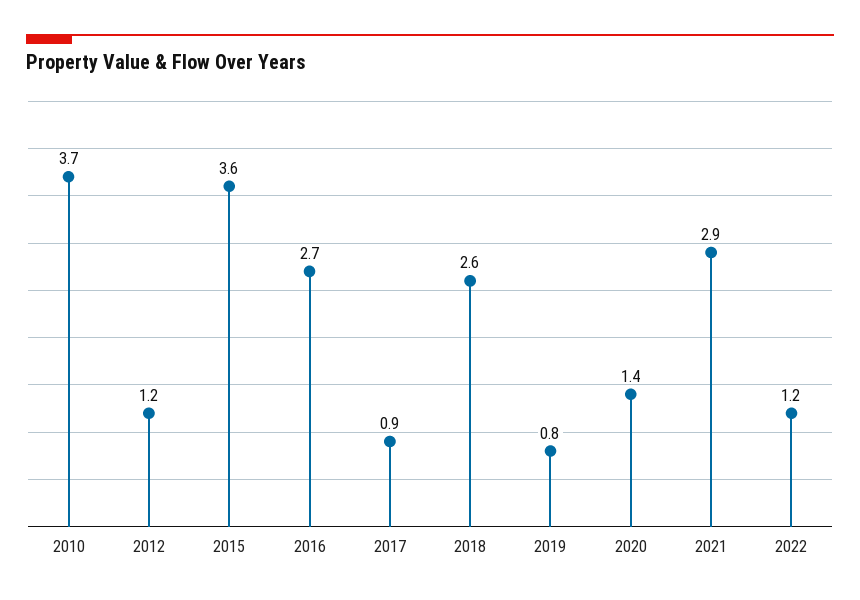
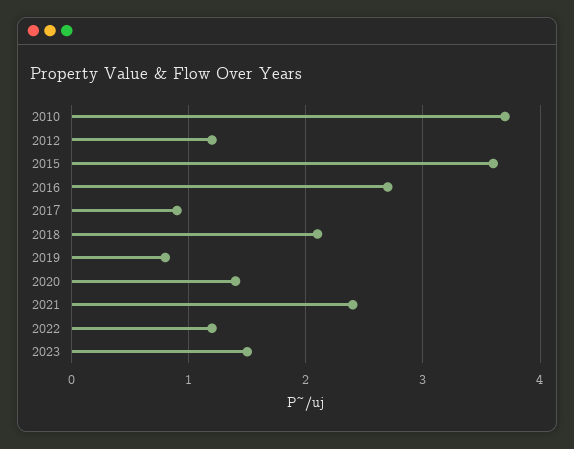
2018: 2.6 -> 2.1
2021: 2.9 -> 2.4
2023: none -> 1.5

